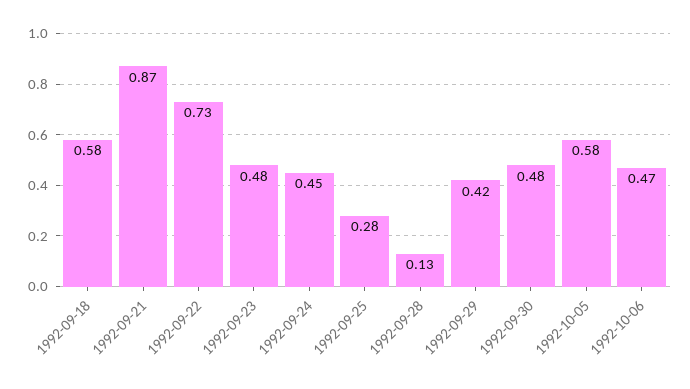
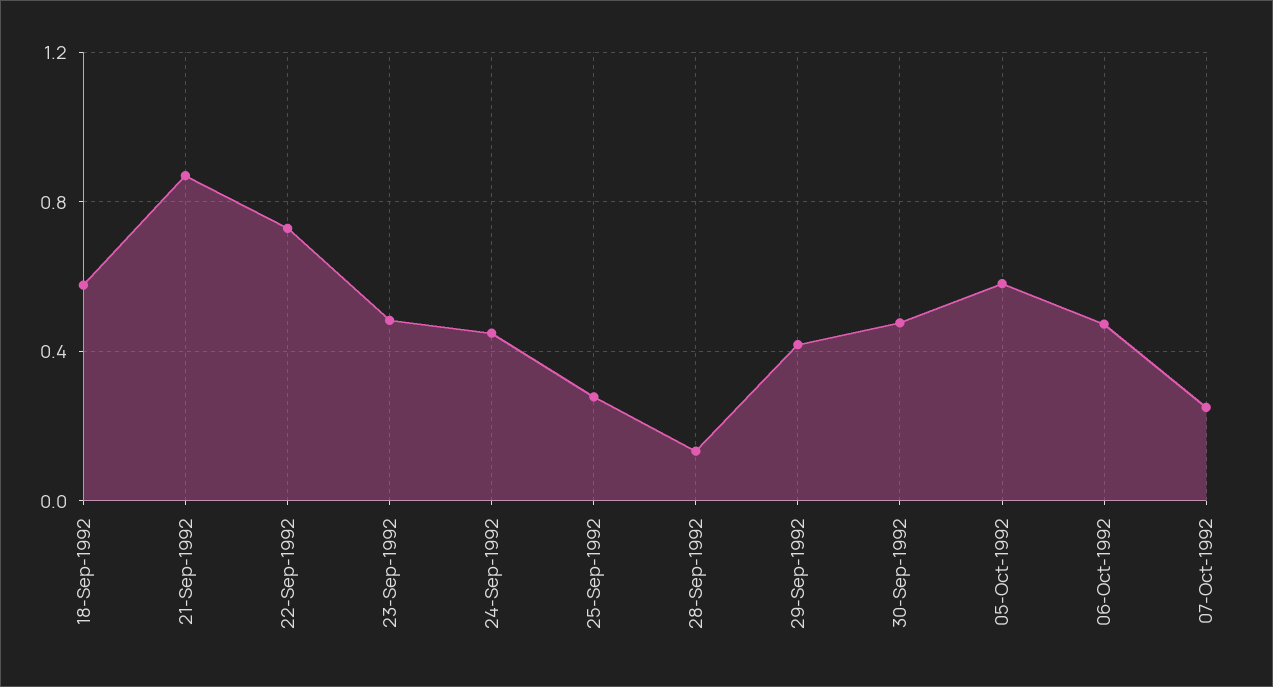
07-Oct-1992: none -> 0.25

